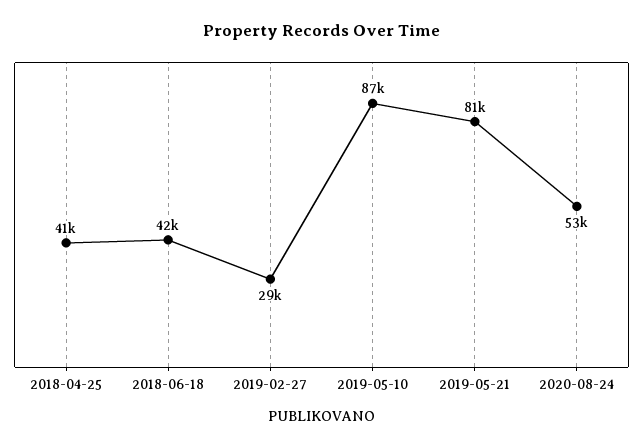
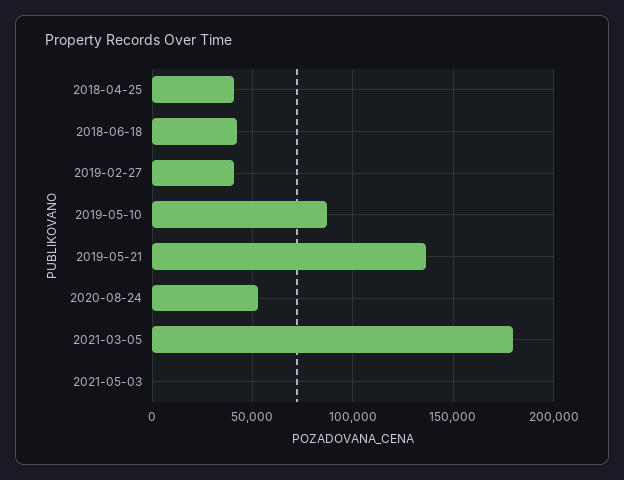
2019-02-27: 29000 -> 40000
2019-05-21: 81000 -> 135000
2021-03-05: none -> 180000
2021-05-03: none -> 0

